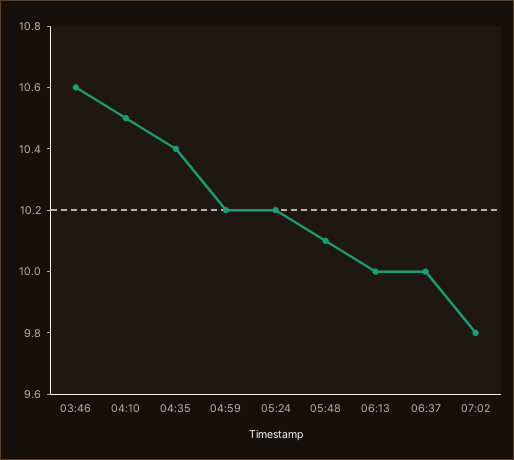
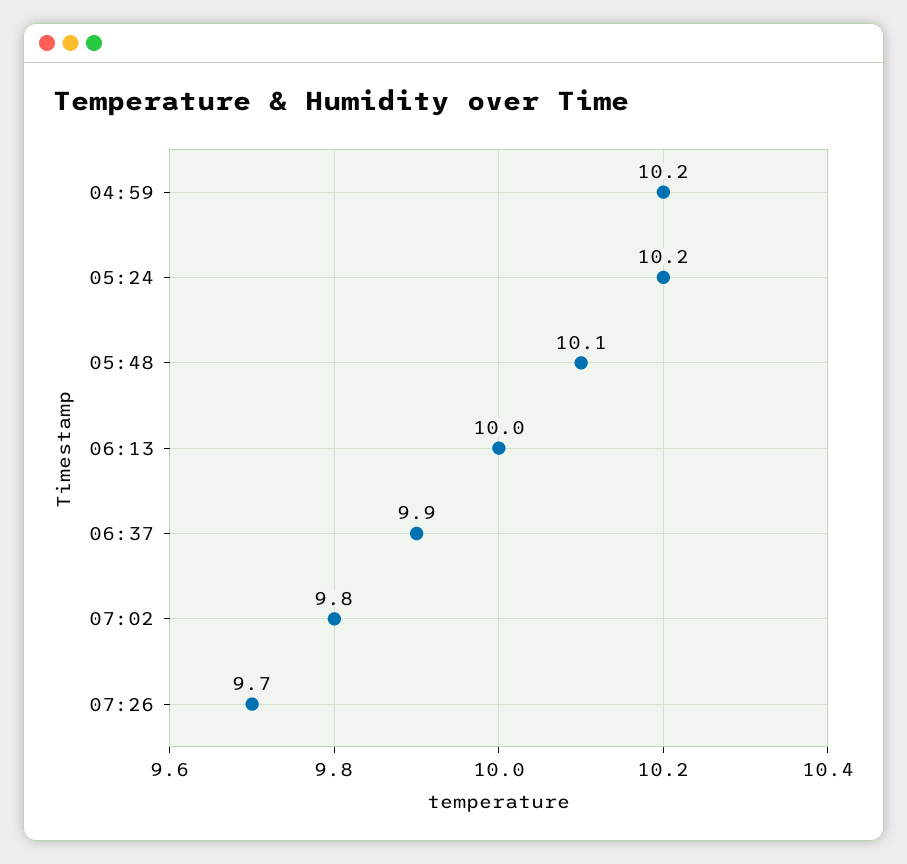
03:46: 10.6 -> none
04:10: 10.5 -> none
04:35: 10.4 -> none
06:37: 10 -> 9.9
07:26: none -> 9.7

